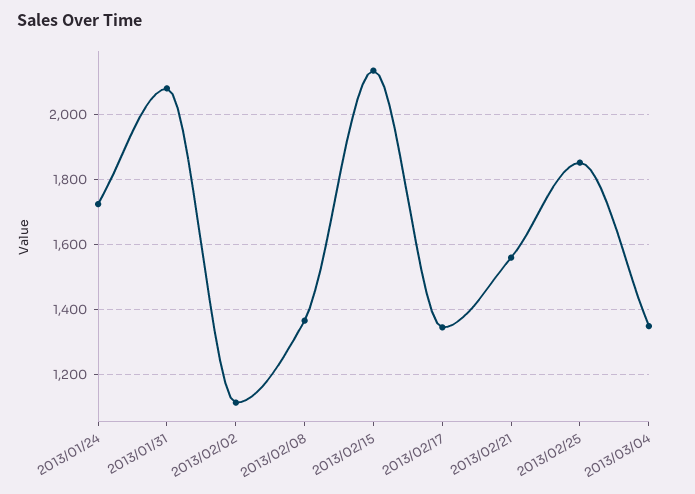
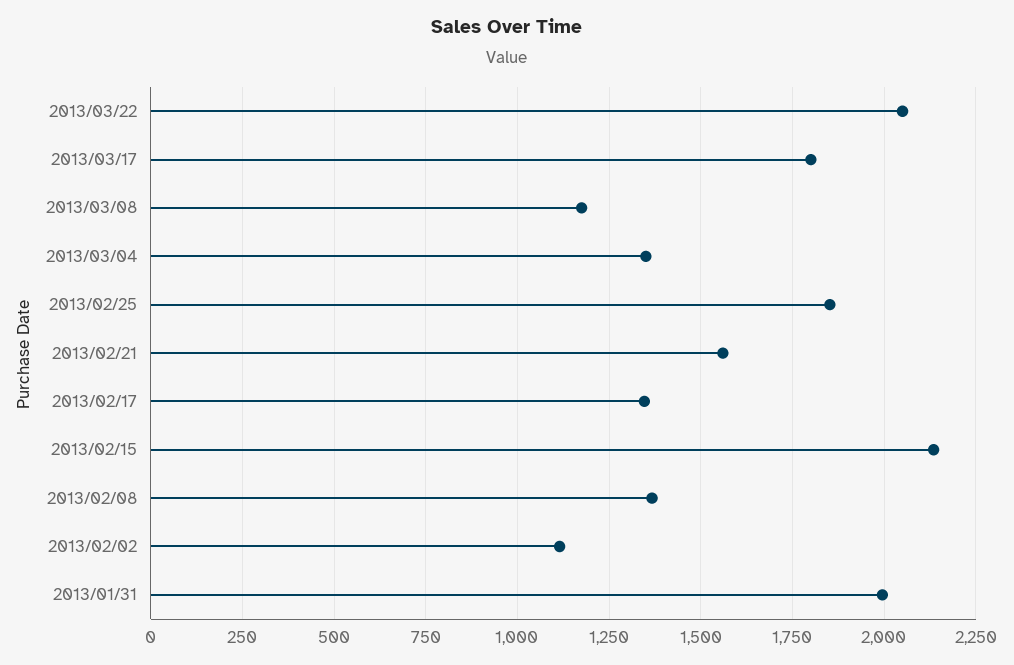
2013/01/24: 1720 -> none
2013/01/31: 2080 -> 2000
2013/03/22: none -> 2050
2013/03/17: none -> 1800
2013/03/08: none -> 1175

